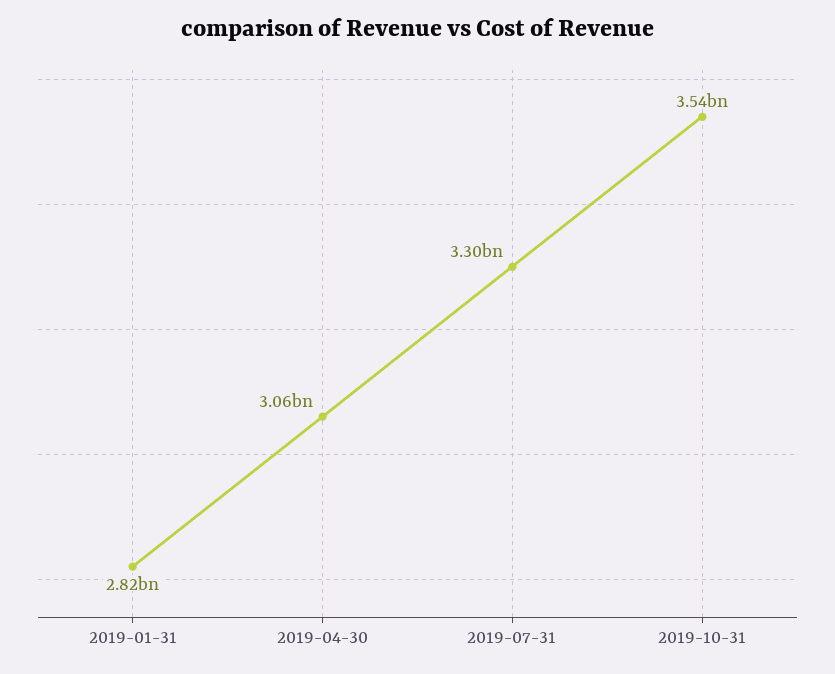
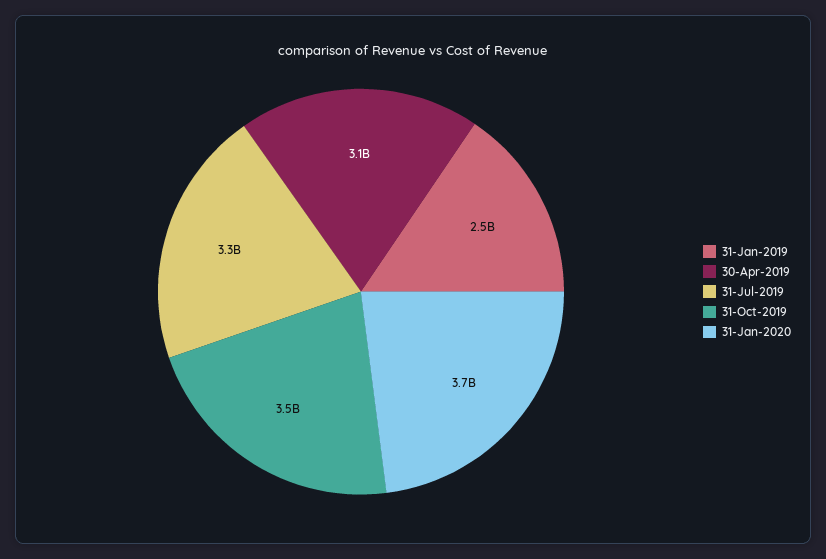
2019-01-31: 2820000000 -> 2500000000
31-Jan-2020: none -> 3700000000

